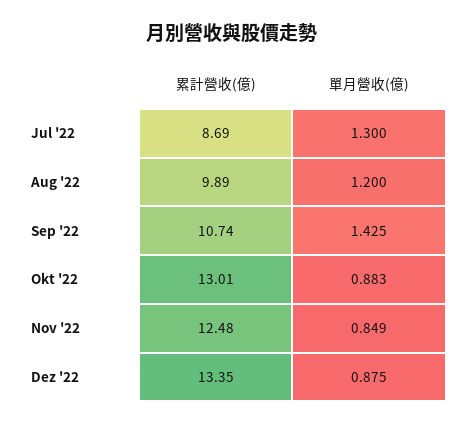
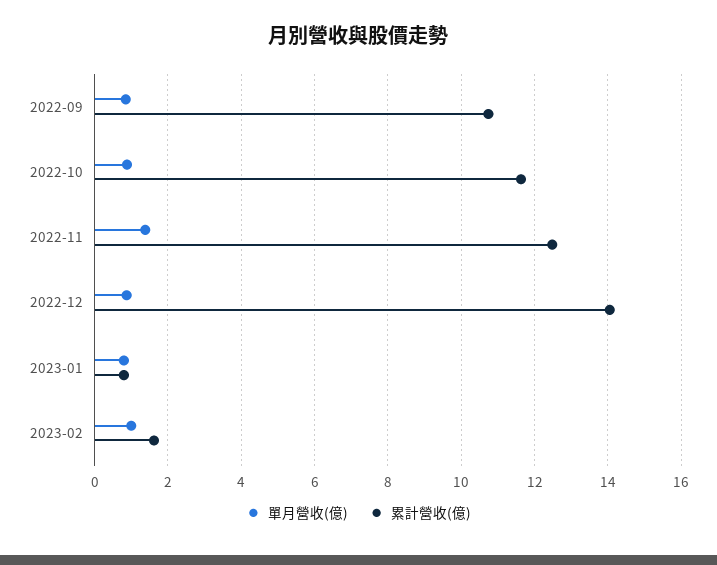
累計營收(億), Jul '22: 8.69 -> none
單月營收(億), Jul '22: 1.3 -> none
累計營收(億), Aug '22: 9.89 -> none
單月營收(億), Aug '22: 1.2 -> none
單月營收(億), Sep '22: 1.425 -> 0.8
累計營收(億), Okt '22: 13.01 -> 11.6
單月營收(億), Nov '22: 0.849 -> 1.4
累計營收(億), Dez '22: 13.35 -> 14
單月營收(億), 2023-01: none -> 0.8
累計營收(億), 2023-01: none -> 0.8
單月營收(億), 2023-02: none -> 1
累計營收(億), 2023-02: none -> 1.6

